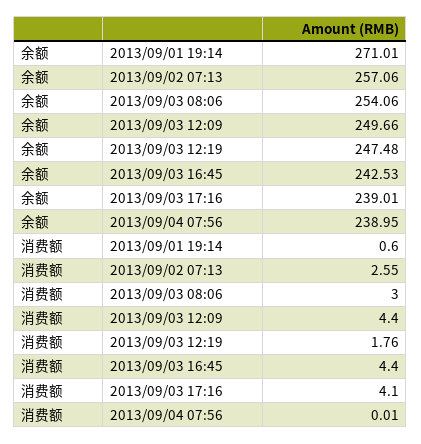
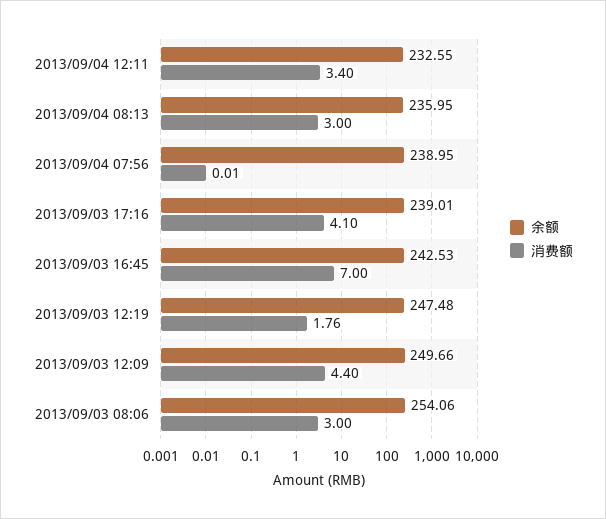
余额, 2013/09/01 19:14: 271.01 -> none
余额, 2013/09/02 07:13: 257.06 -> none
消费额, 2013/09/01 19:14: 0.6 -> none
消费额, 2013/09/02 07:13: 2.55 -> none
消费额, 2013/09/03 16:45: 4.4 -> 7
余额, 2013/09/04 12:11: none -> 232.55
消费额, 2013/09/04 12:11: none -> 3.4
余额, 2013/09/04 08:13: none -> 235.95
消费额, 2013/09/04 08:13: none -> 3

